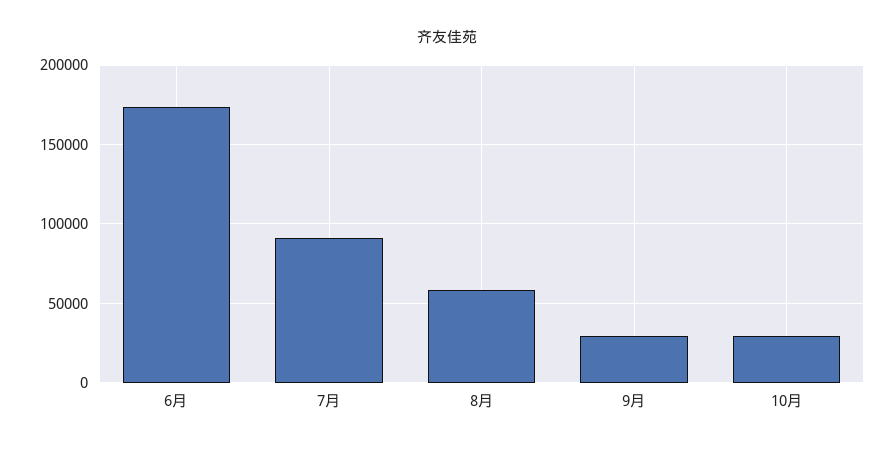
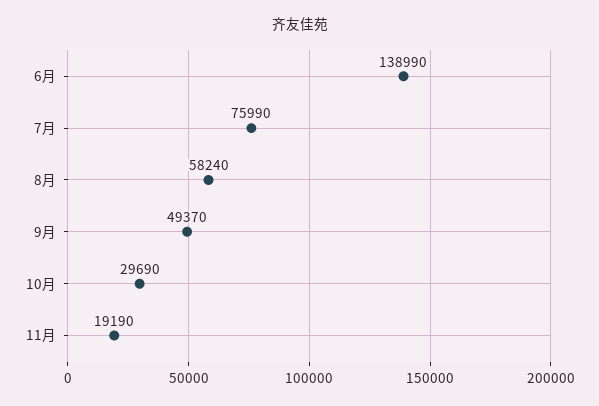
6月: 175000 -> 138990
7月: 90000 -> 75990
9月: 30000 -> 49370
11月: none -> 19190

